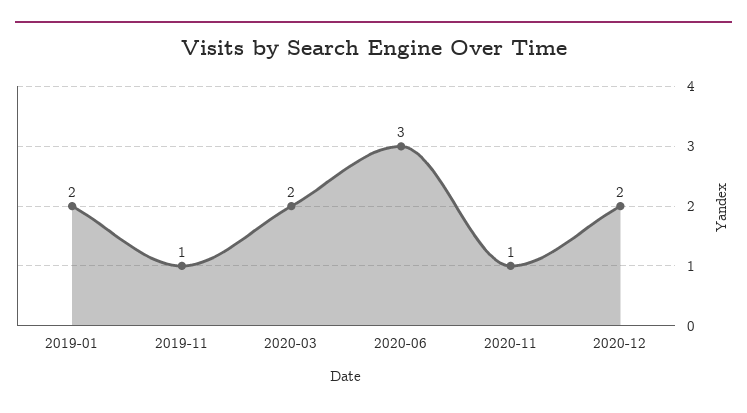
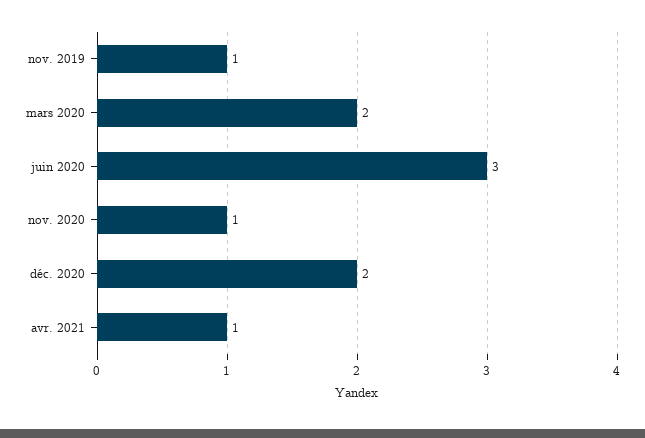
2019-01: 2 -> none
avr. 2021: none -> 1

